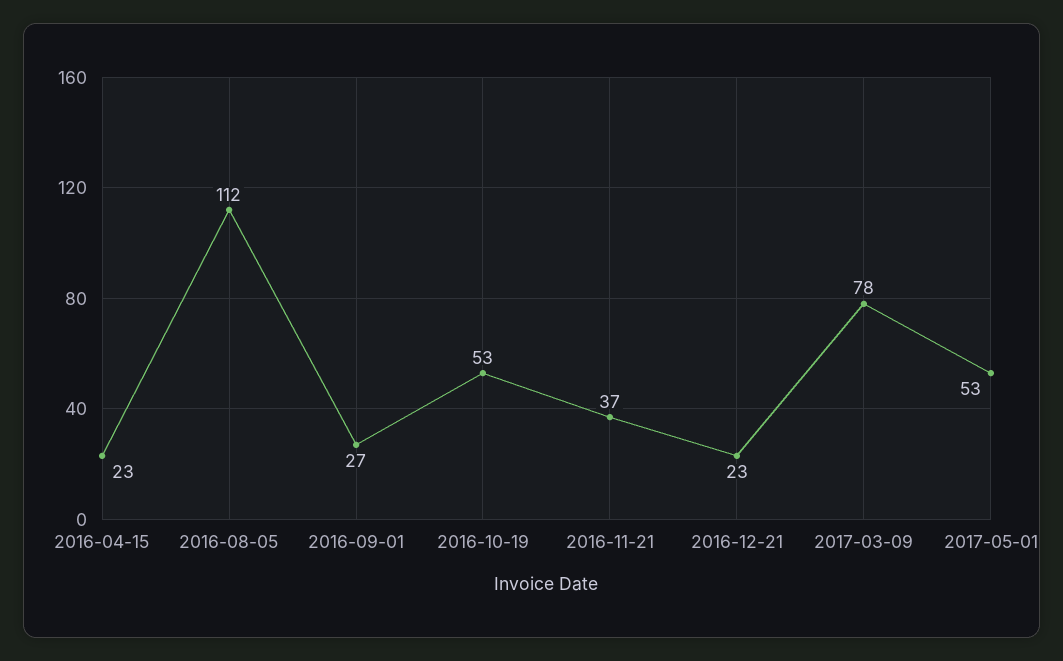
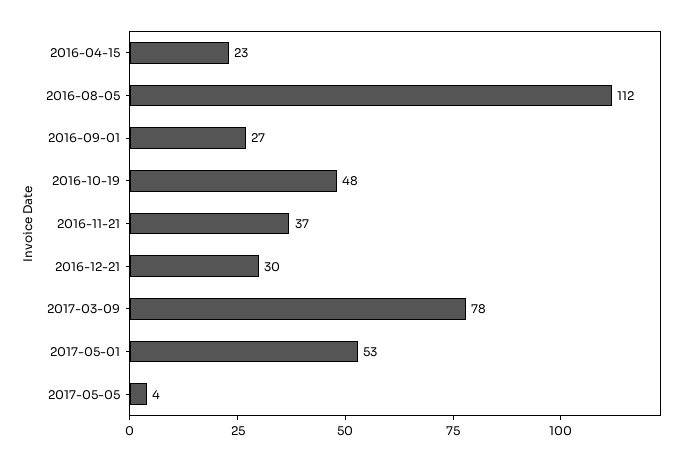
2016-10-19: 53 -> 48
2016-12-21: 23 -> 30
2017-05-05: none -> 4

